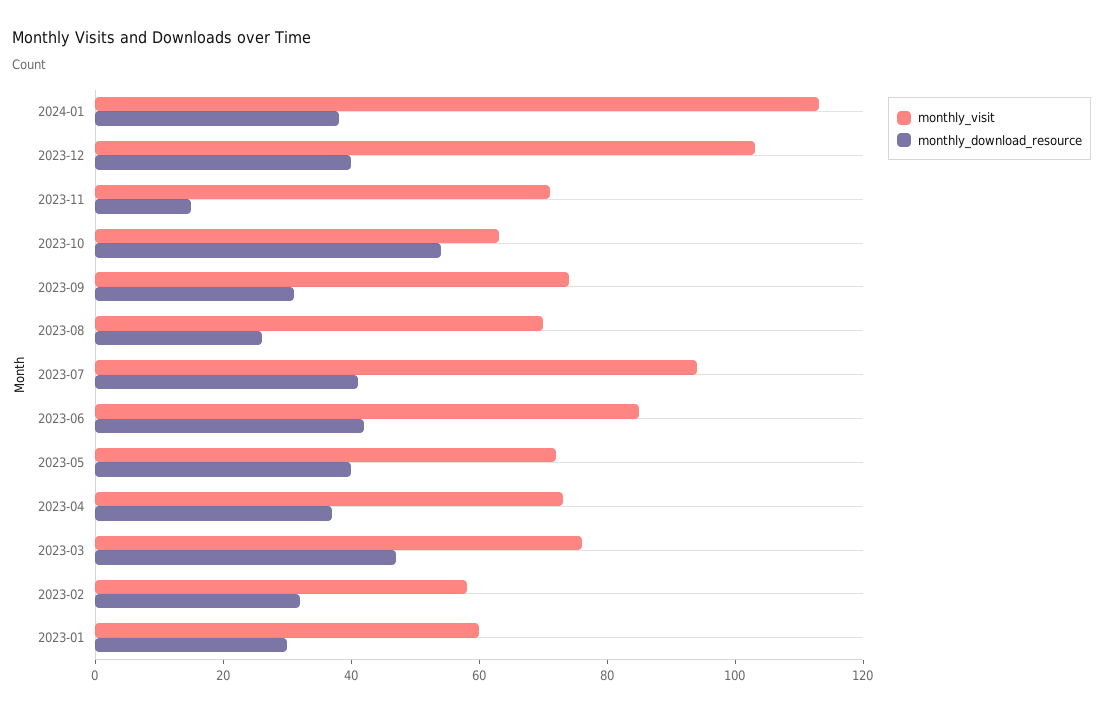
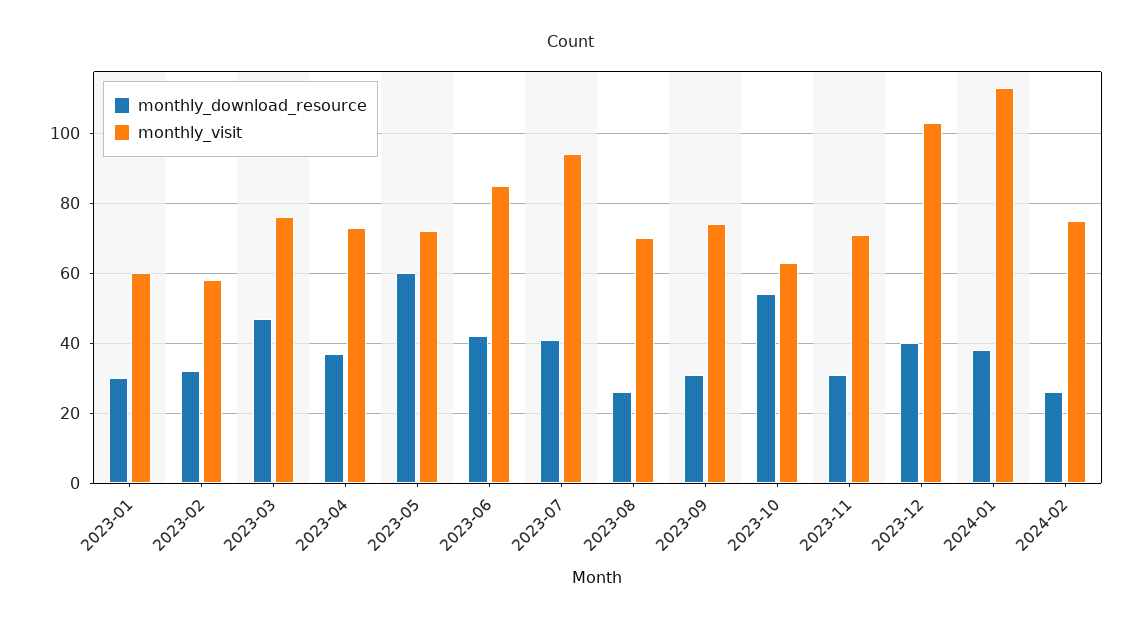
monthly_download_resource, 2023-11: 15 -> 30
monthly_download_resource, 2023-05: 40 -> 60
monthly_download_resource, 2024-02: none -> 25
monthly_visit, 2024-02: none -> 75

